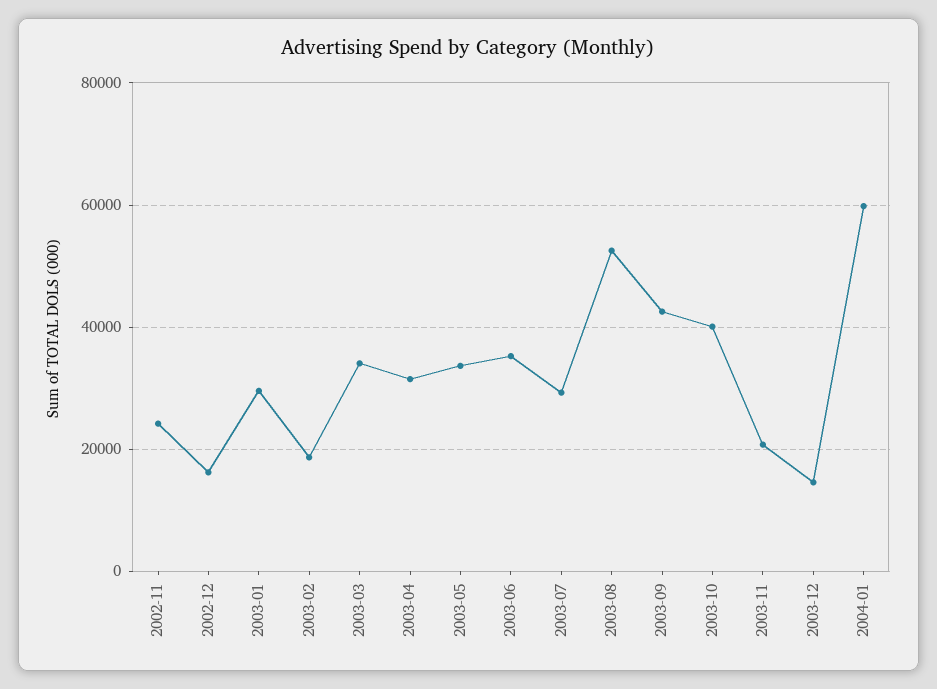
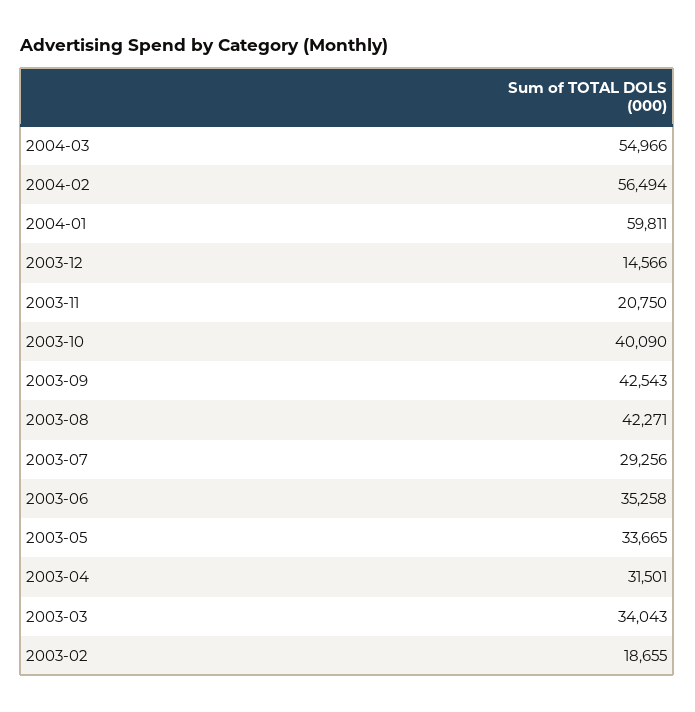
2002-11: 24000 -> none
2002-12: 16000 -> none
2003-01: 30000 -> none
2003-08: 52000 -> 42271
2004-03: none -> 54966
2004-02: none -> 56494

